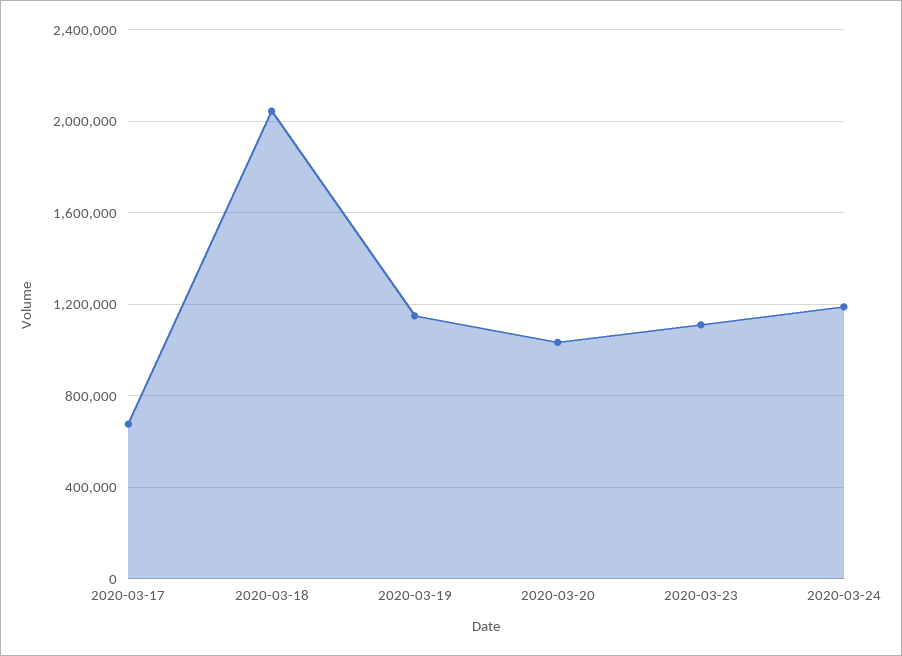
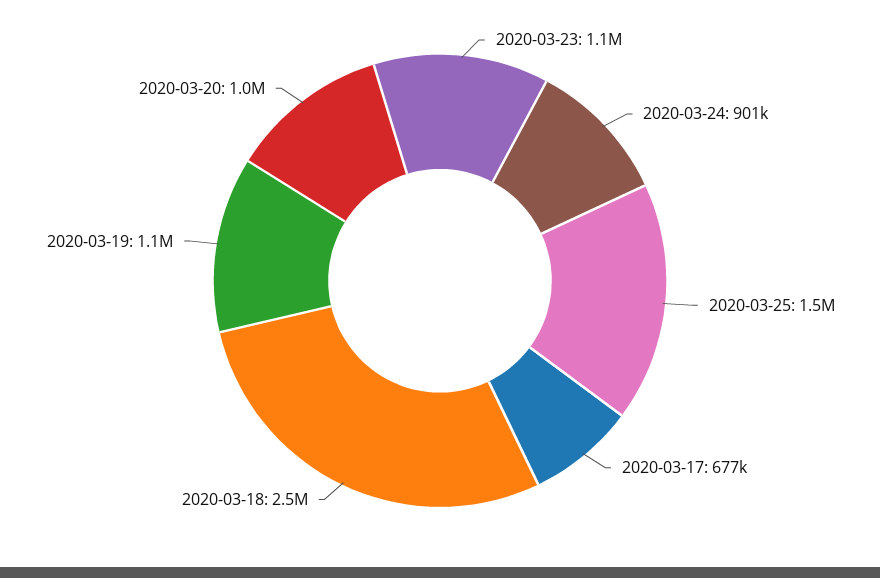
2020-03-18: 2050000 -> 2500000
2020-03-24: 1200000 -> 901000
2020-03-25: none -> 1500000

